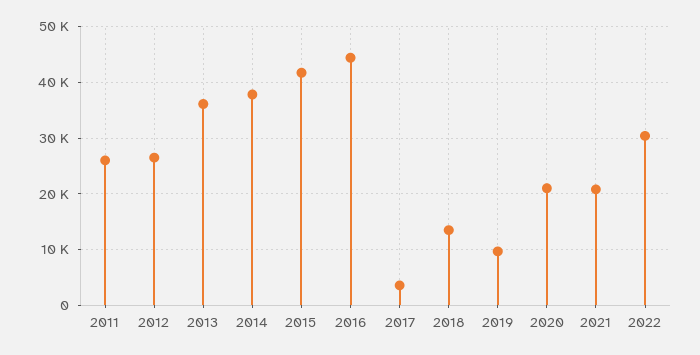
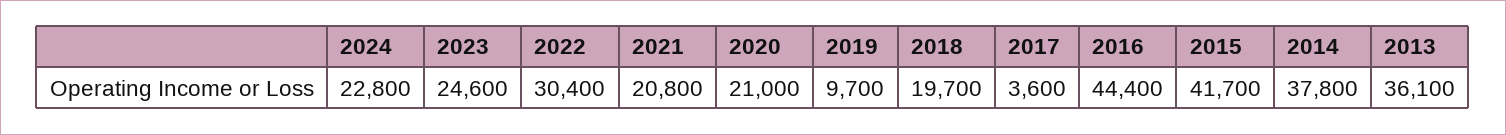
2011: 26000 -> none
2012: 26000 -> none
2018: 14000 -> 19700
2024: none -> 22800
2023: none -> 24600

